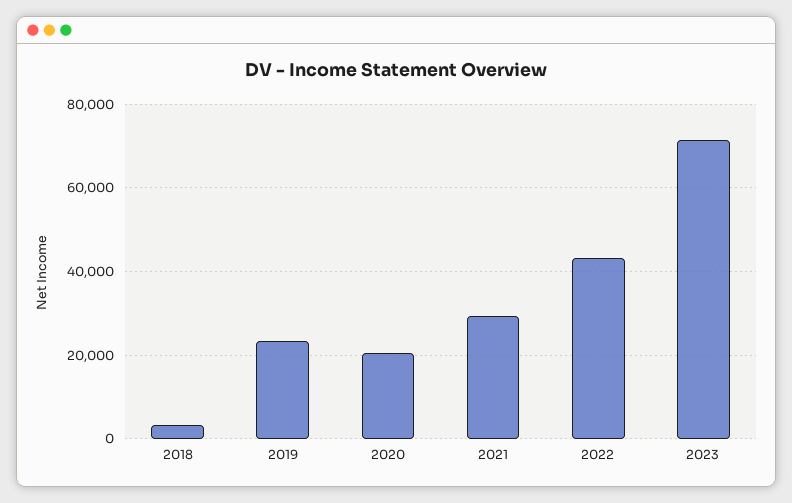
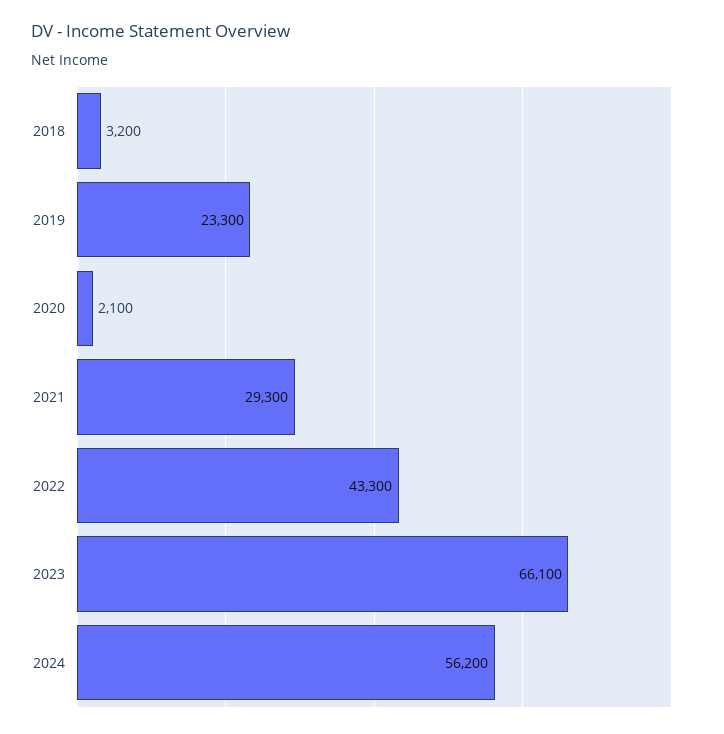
2020: 20000 -> 2100
2023: 72000 -> 66100
2024: none -> 56200

